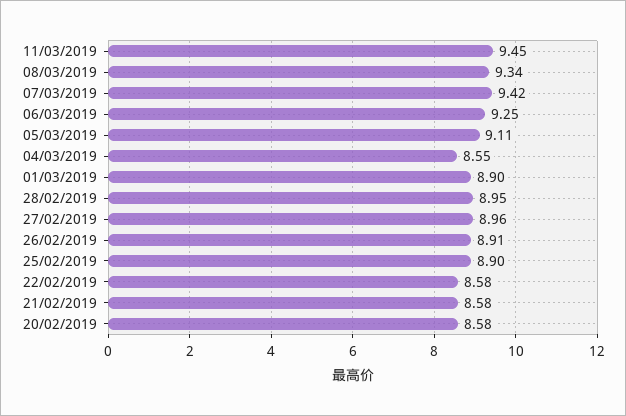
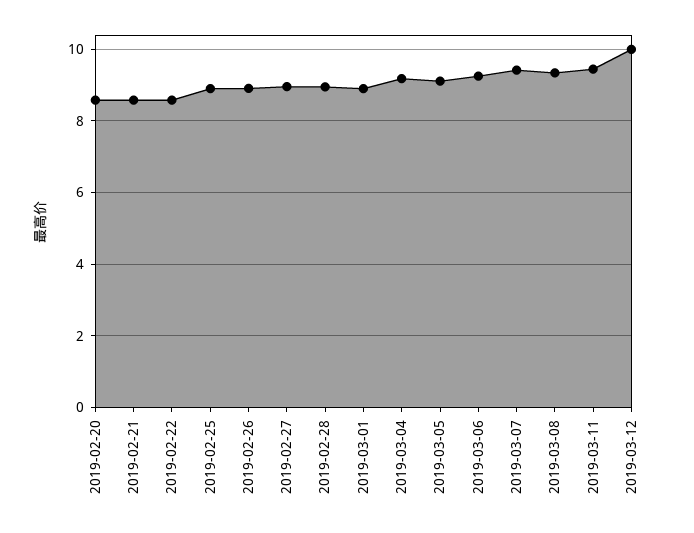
04/03/2019: 8.55 -> 9.2
2019-03-12: none -> 10

